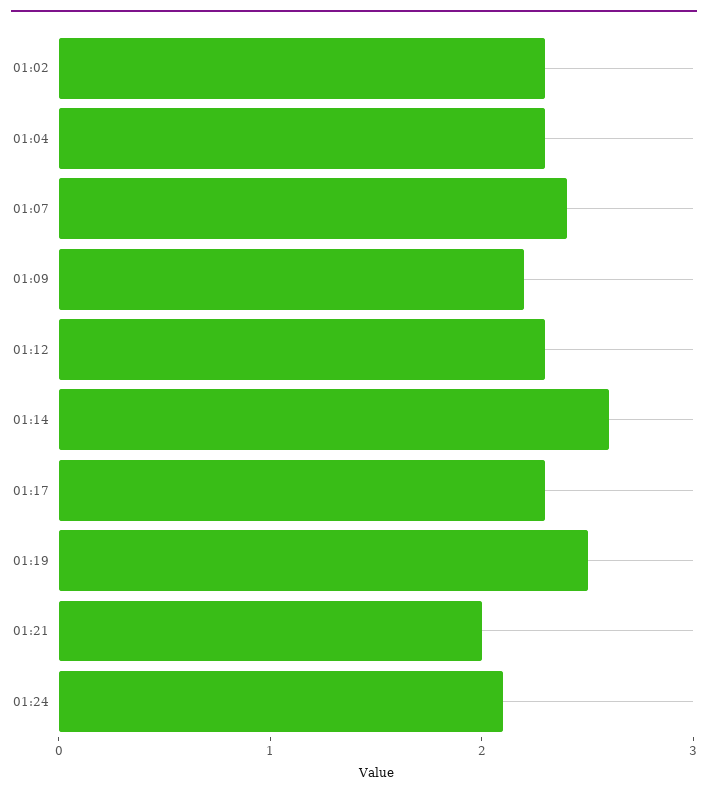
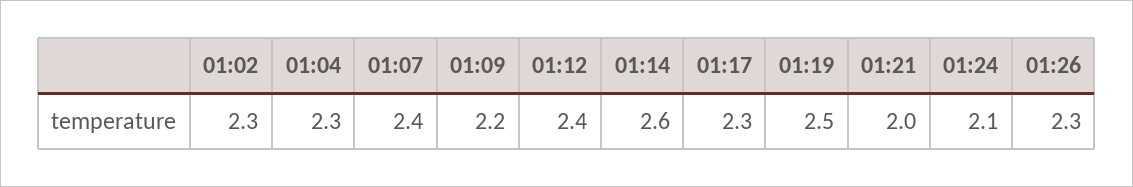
01:12: 2.3 -> 2.4
01:26: none -> 2.3

